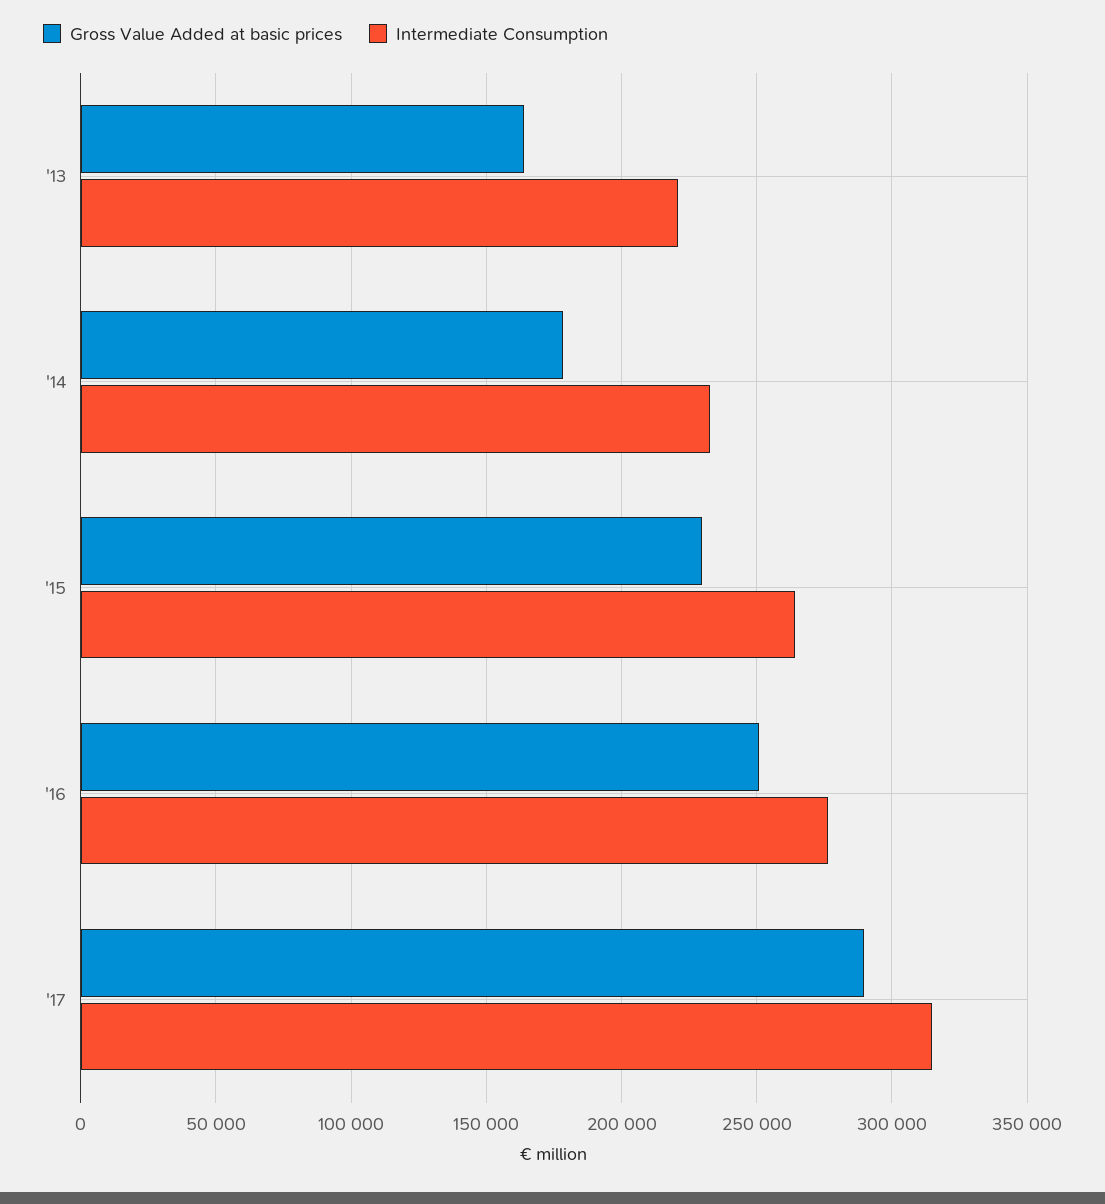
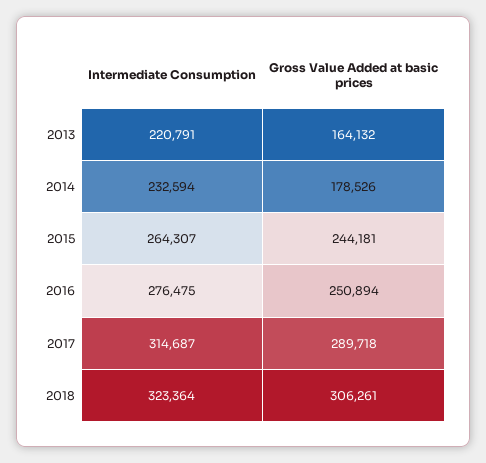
Gross Value Added at basic prices, '15: 230000 -> 244181
Intermediate Consumption, 2018: none -> 323364
Gross Value Added at basic prices, 2018: none -> 306261

